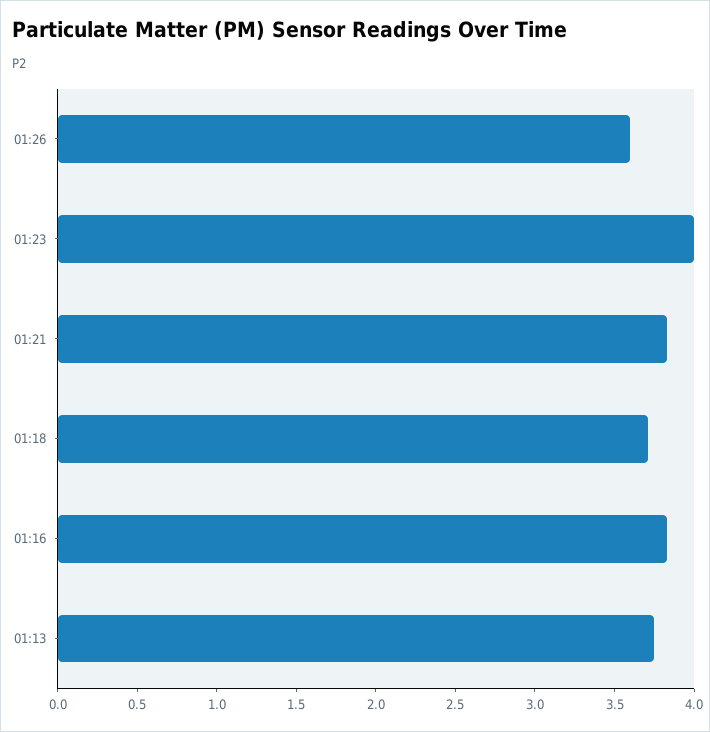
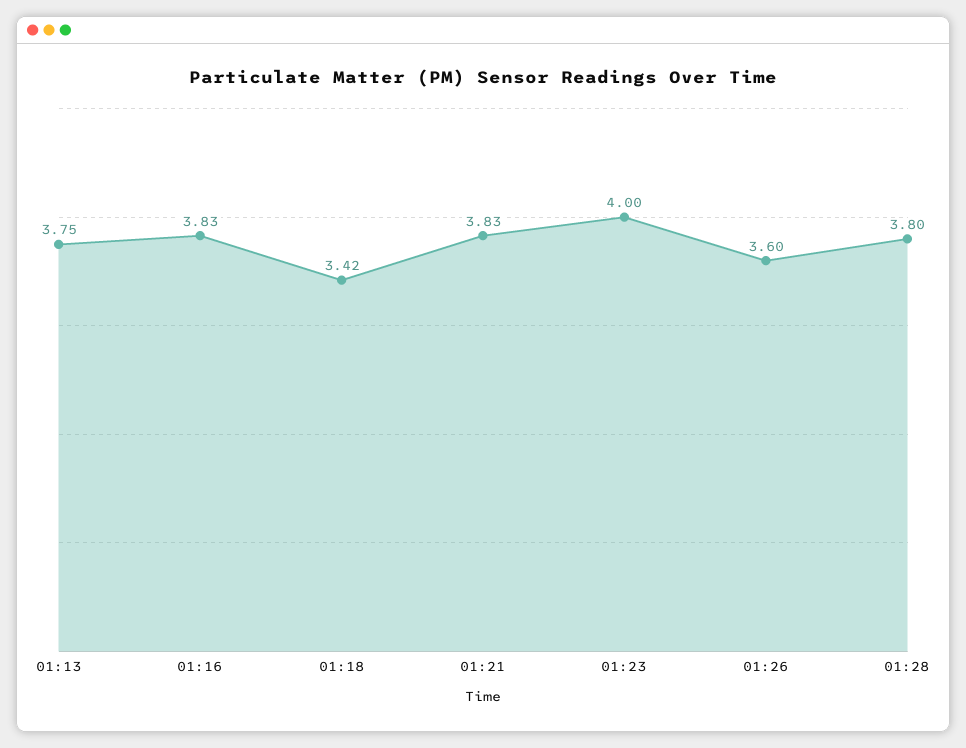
01:18: 3.7 -> 3.42
01:28: none -> 3.8

